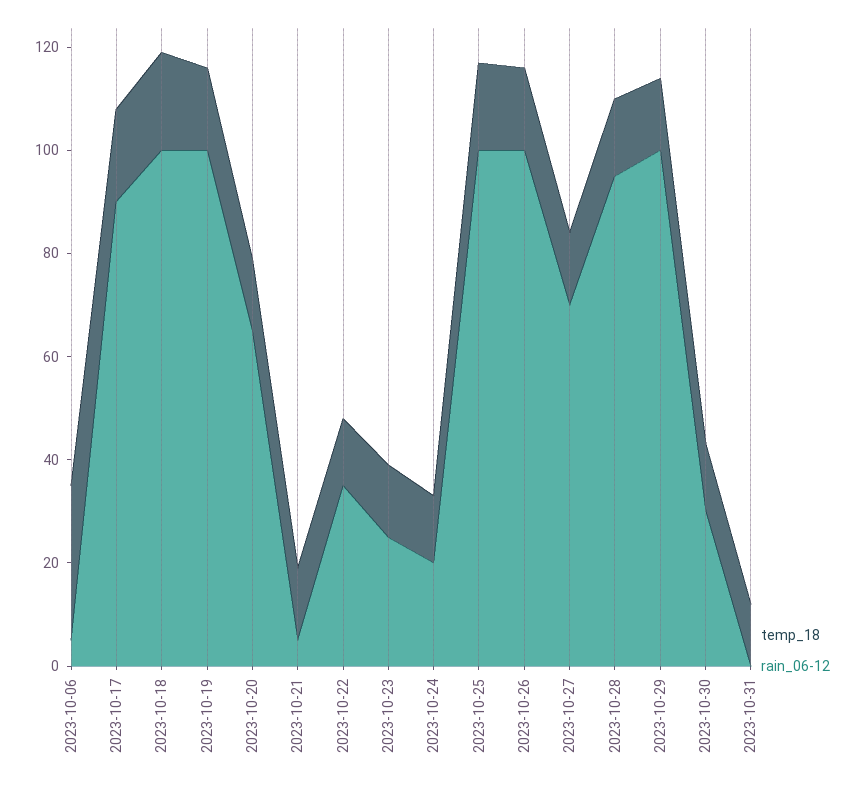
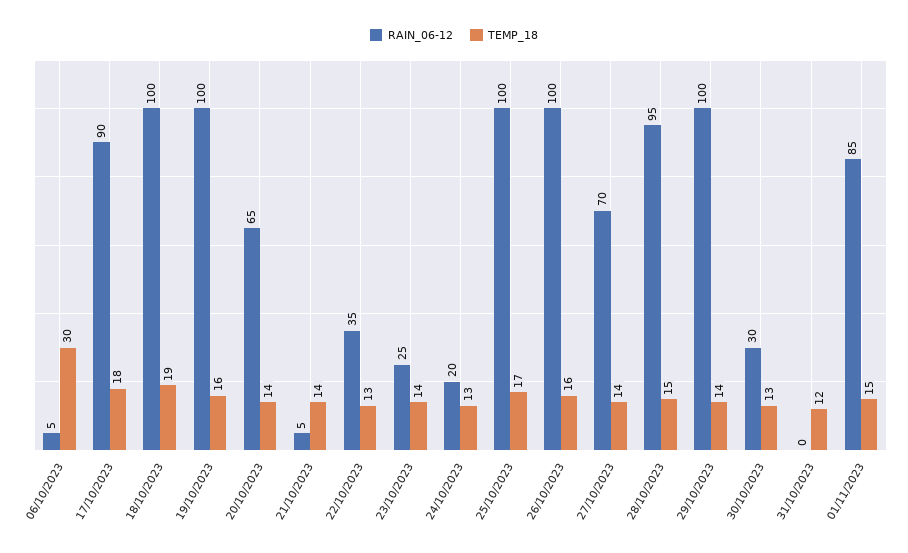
rain_06-12, 01/11/2023: none -> 85
temp_18, 01/11/2023: none -> 15

